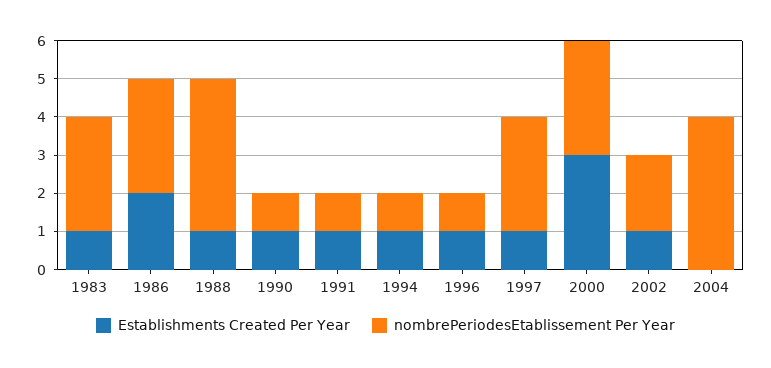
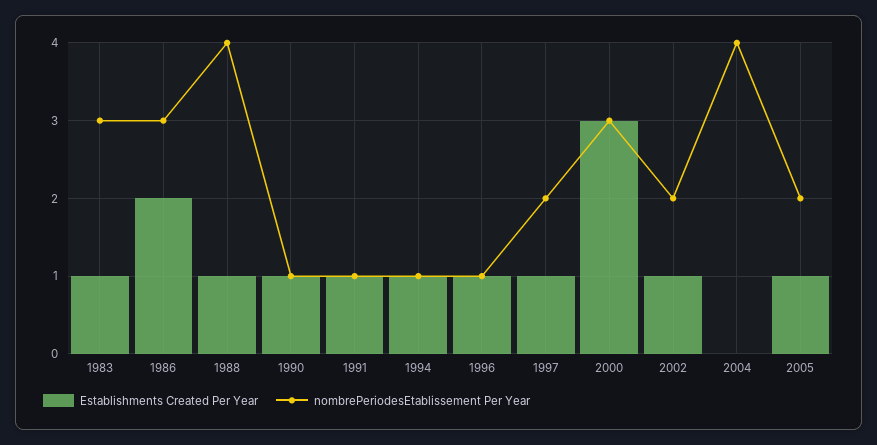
nombrePeriodesEtablissement Per Year, 1997: 3 -> 2
Establishments Created Per Year, 2005: none -> 1
nombrePeriodesEtablissement Per Year, 2005: none -> 2

